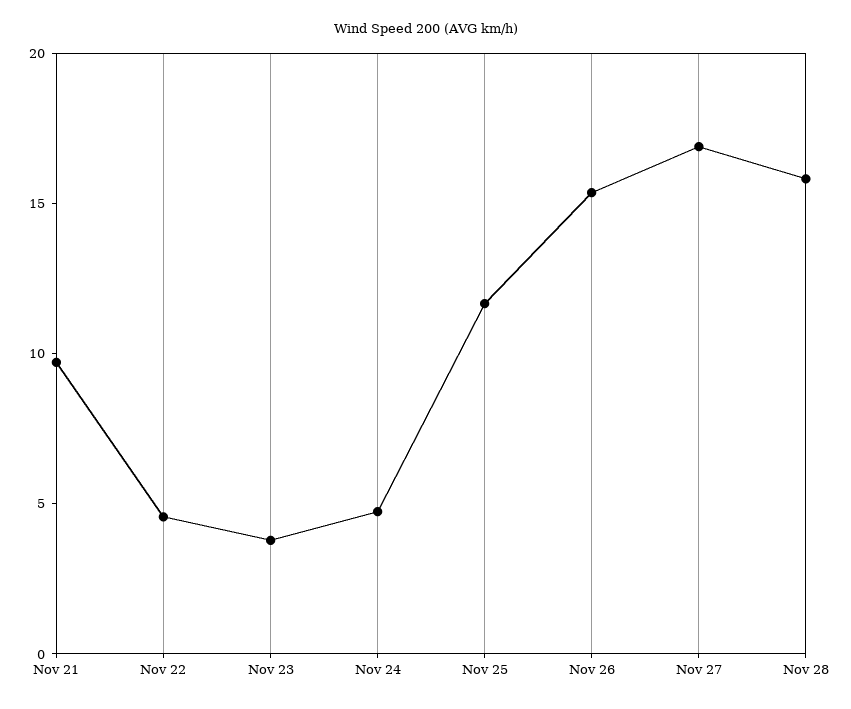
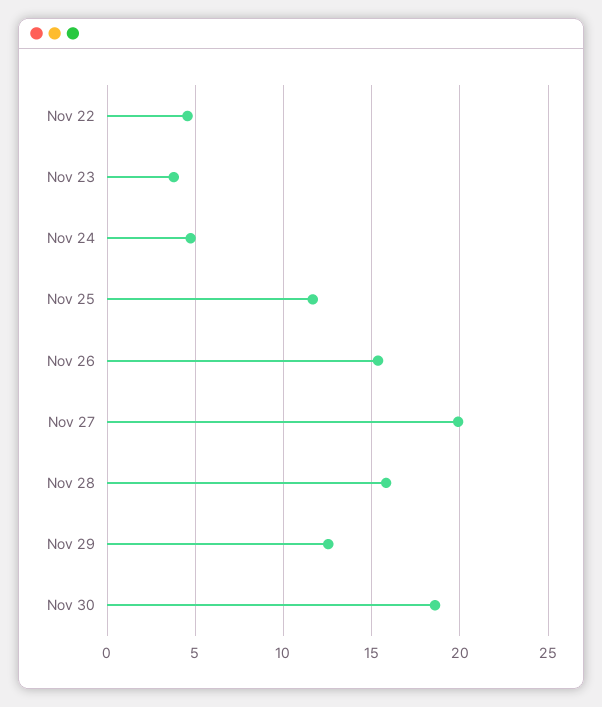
Nov 21: 10 -> none
Nov 27: 17 -> 20
Nov 29: none -> 12.5
Nov 30: none -> 18.5

